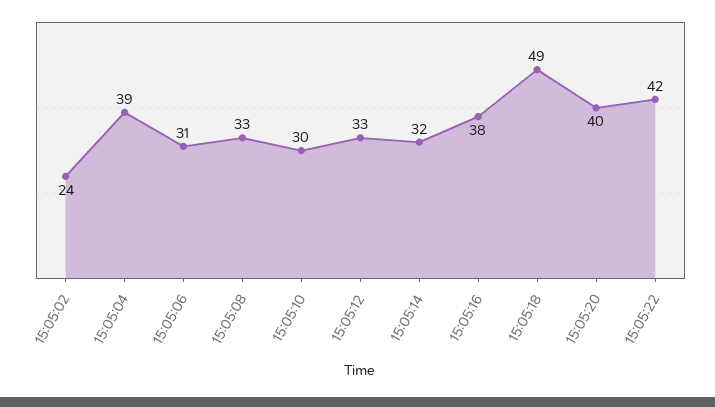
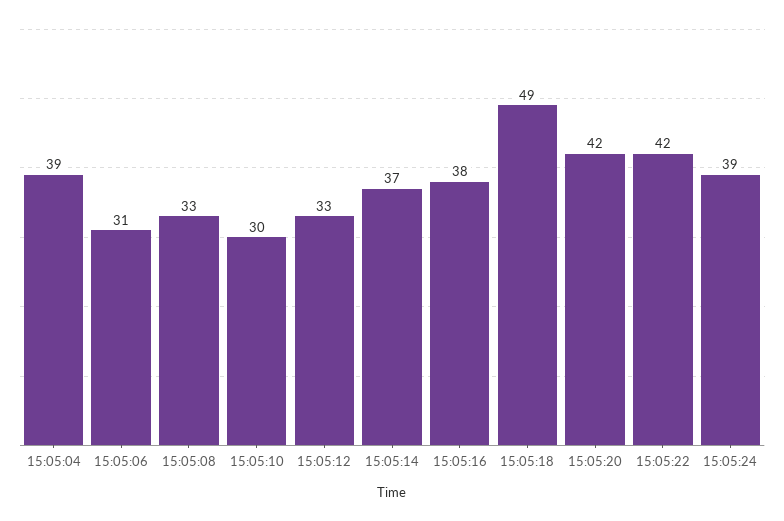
15:05:02: 24 -> none
15:05:14: 32 -> 37
15:05:20: 40 -> 42
15:05:24: none -> 39

